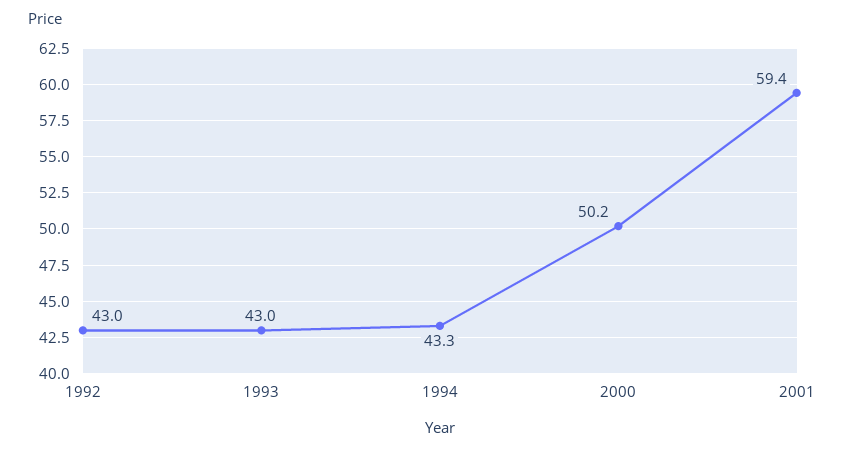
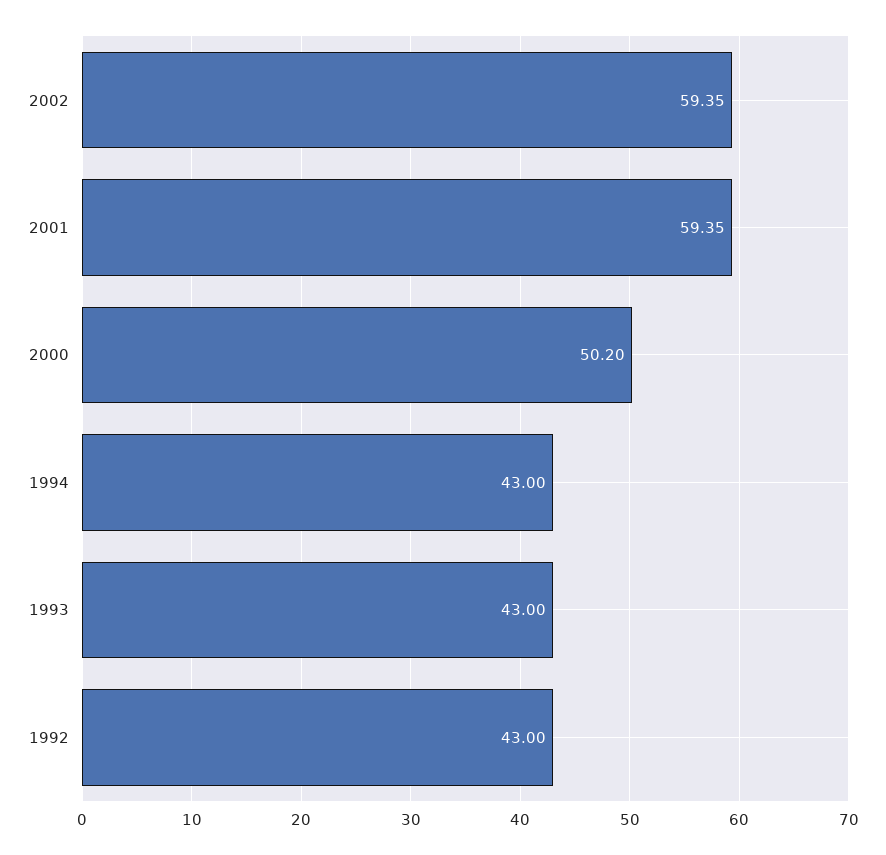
1994: 43.3 -> 43
2002: none -> 59.35

